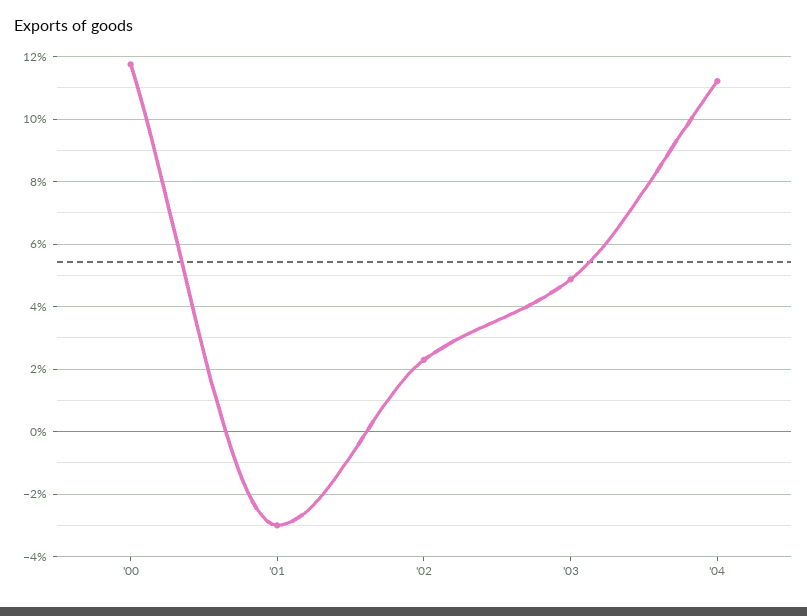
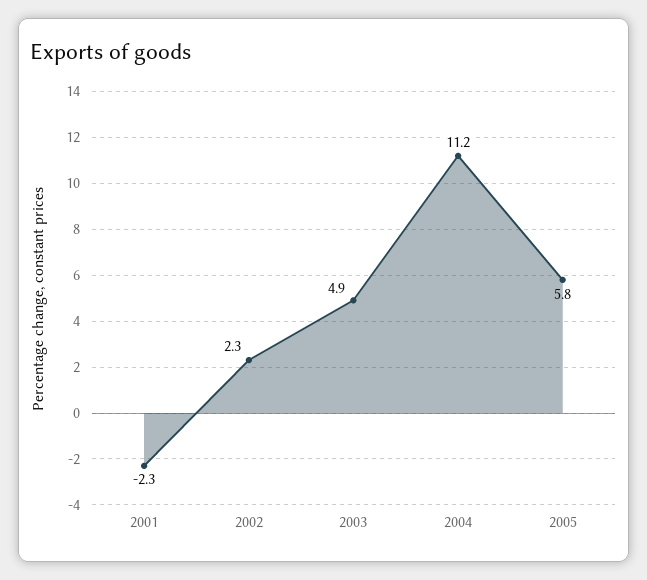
'00: 11.8 -> none
'01: -3 -> -2.3
2005: none -> 5.8

